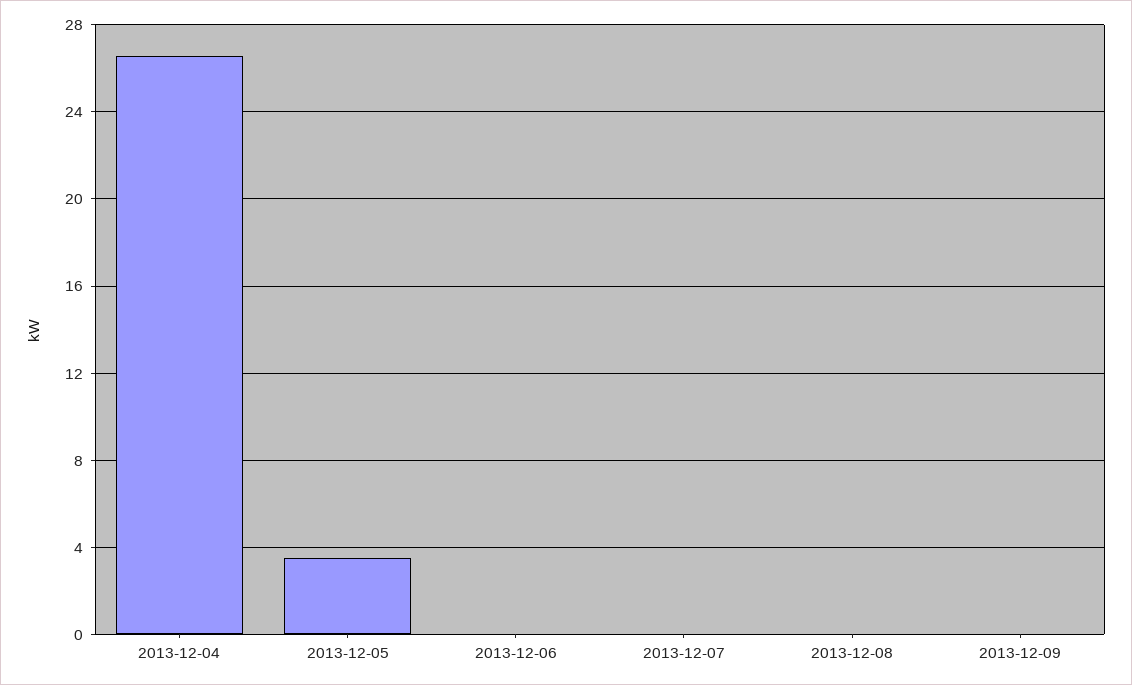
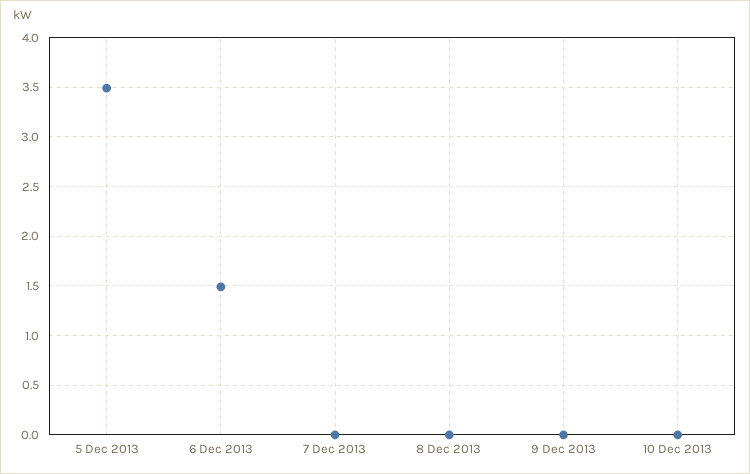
2013-12-04: 26.5 -> none
2013-12-06: 0 -> 1.5
10 Dec 2013: none -> 0

